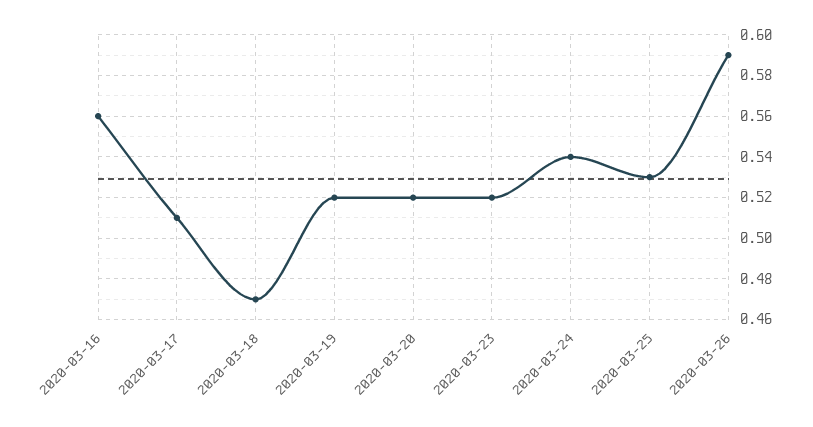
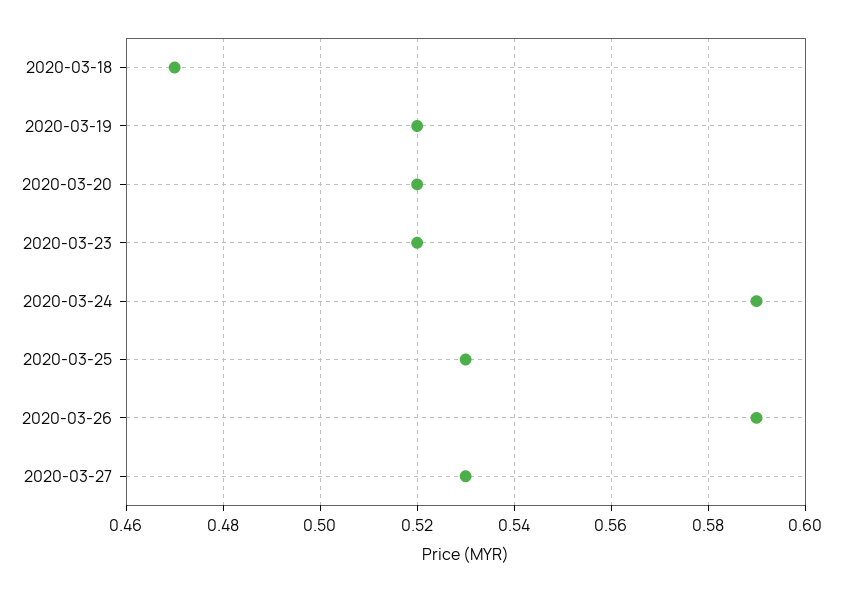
2020-03-16: 0.56 -> none
2020-03-17: 0.51 -> none
2020-03-24: 0.54 -> 0.59
2020-03-27: none -> 0.53

